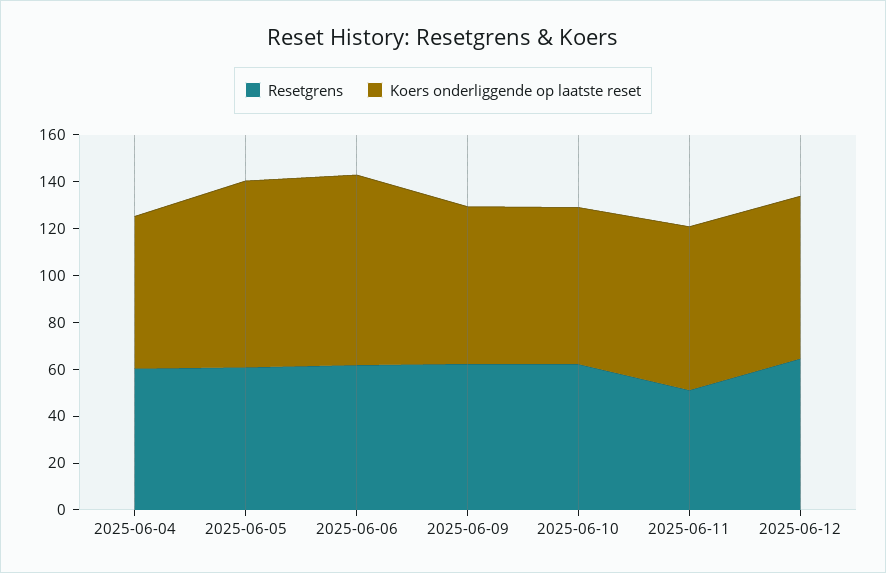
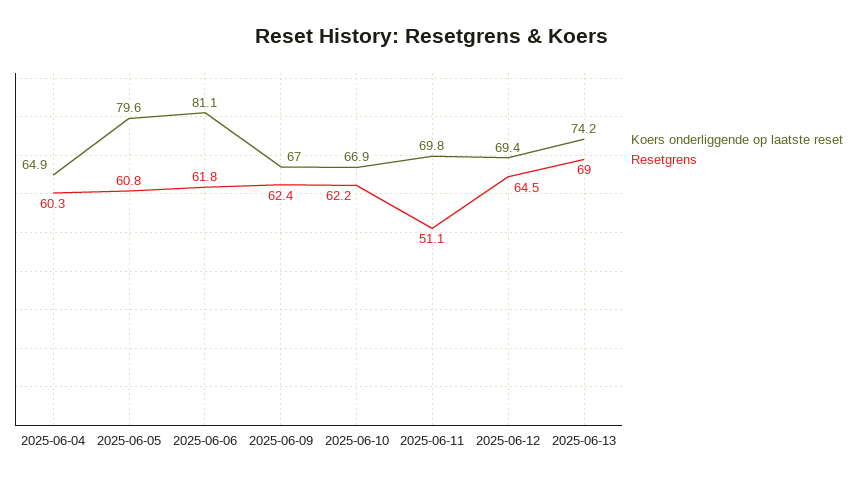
Koers onderliggende op laatste reset, 2025-06-13: none -> 74.2
Resetgrens, 2025-06-13: none -> 69

